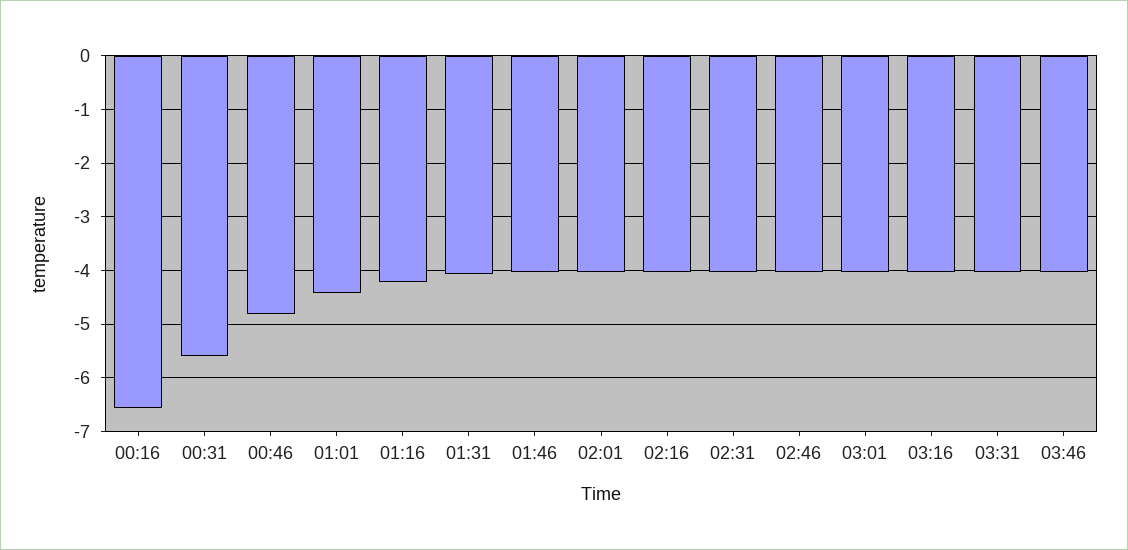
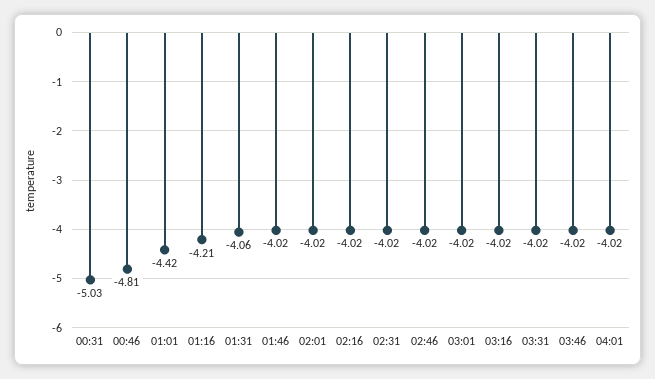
00:16: -6.6 -> none
00:31: -5.6 -> -5.03
04:01: none -> -4.02

